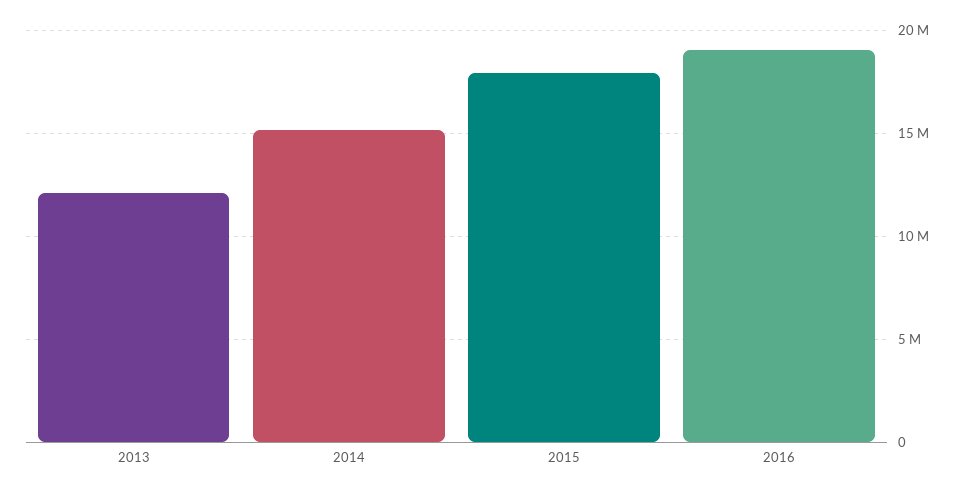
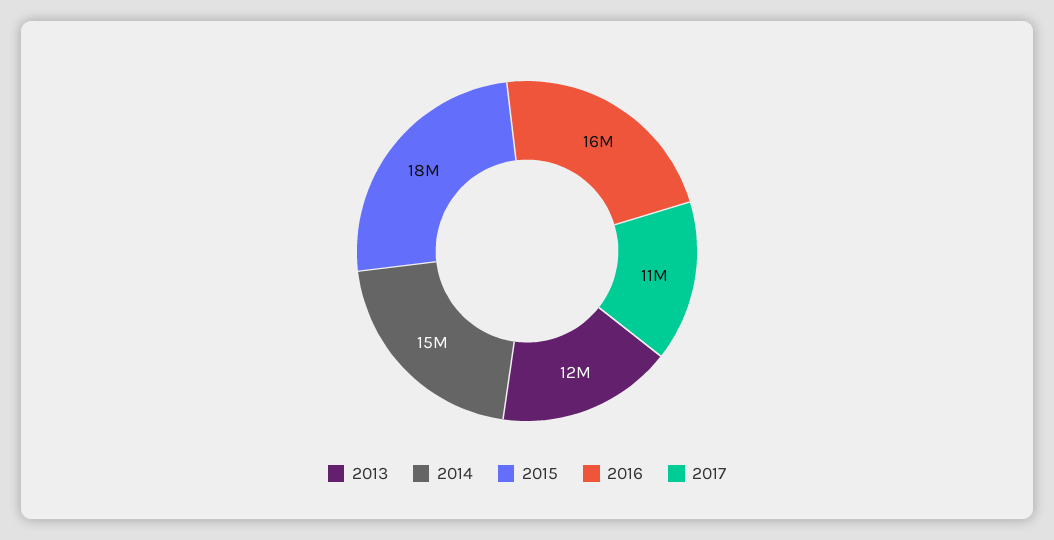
2016: 19000000 -> 16000000
2017: none -> 11000000

